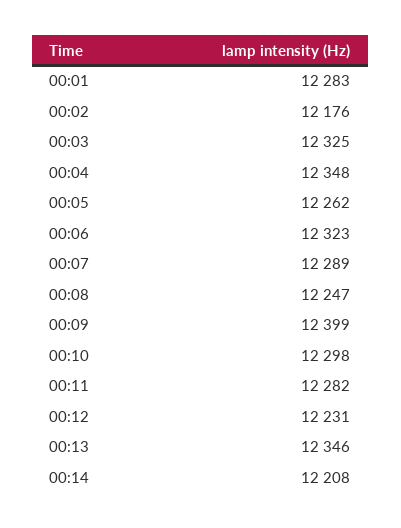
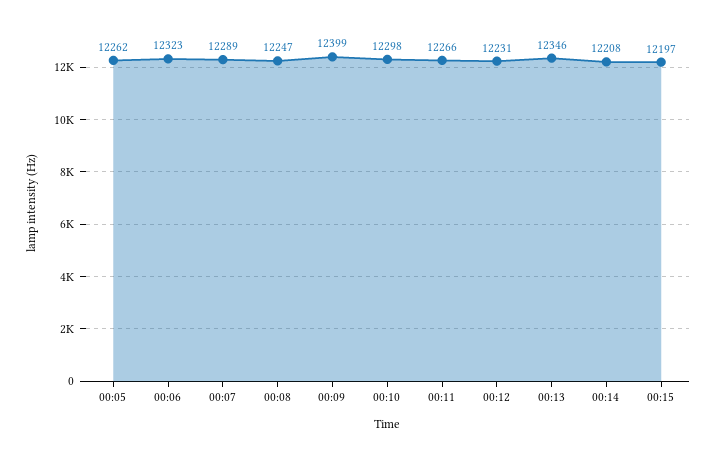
00:01: 12283 -> none
00:02: 12176 -> none
00:03: 12325 -> none
00:04: 12348 -> none
00:11: 12282 -> 12266
00:15: none -> 12197

